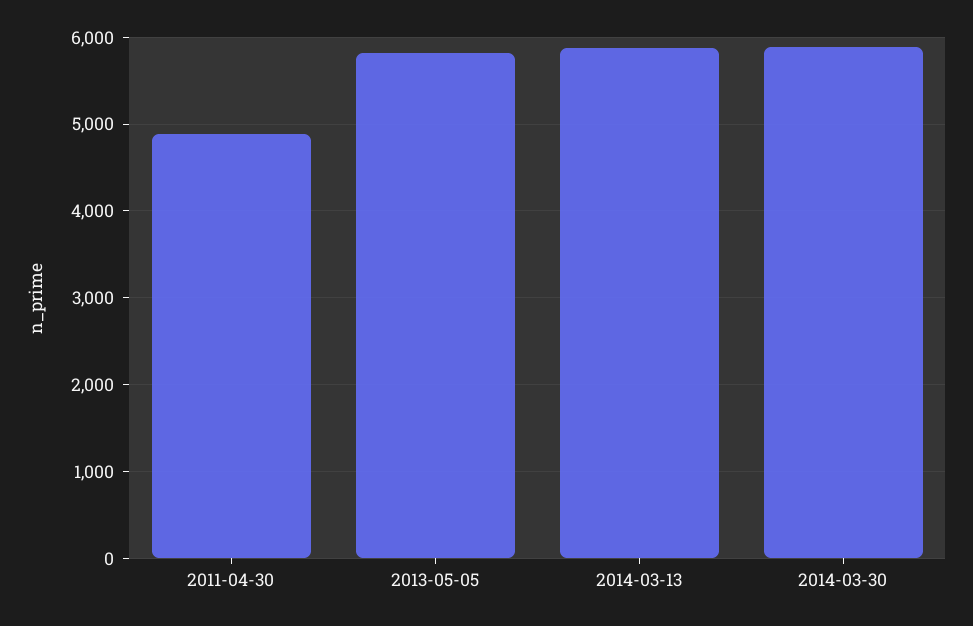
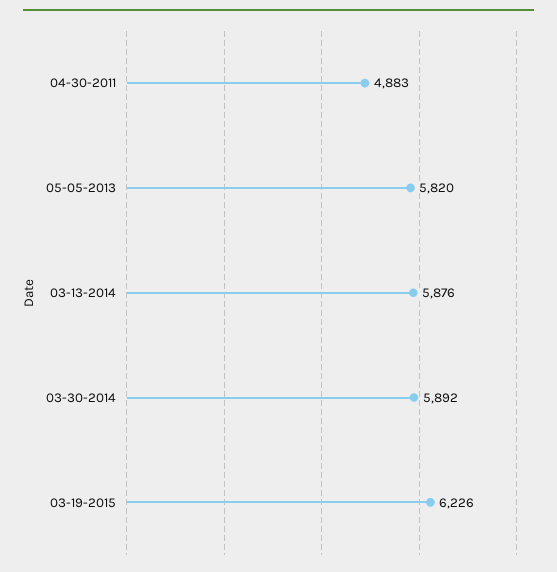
03-19-2015: none -> 6226

